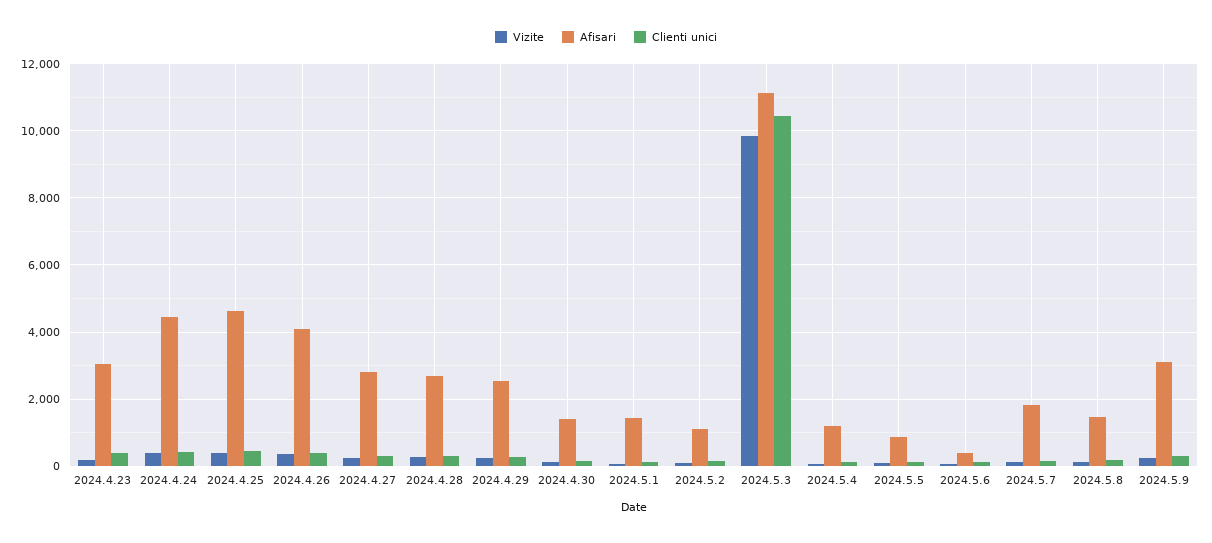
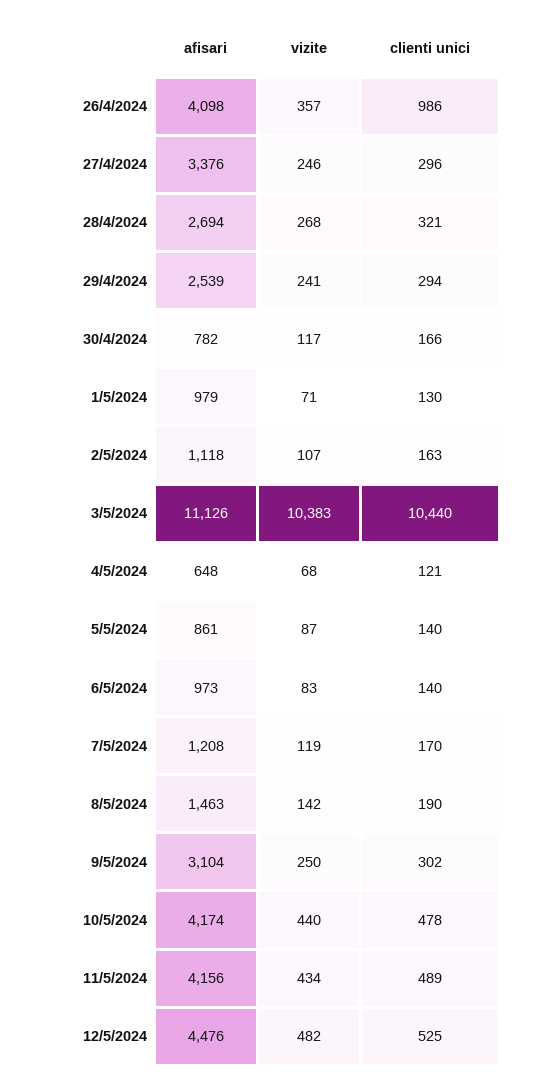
Vizite, 2024.4.23: 200 -> none
Afisari, 2024.4.23: 3000 -> none
Clienti unici, 2024.4.23: 400 -> none
Vizite, 2024.4.24: 400 -> none
Afisari, 2024.4.24: 4400 -> none
Clienti unici, 2024.4.24: 400 -> none
Vizite, 2024.4.25: 400 -> none
Afisari, 2024.4.25: 4600 -> none
Clienti unici, 2024.4.25: 400 -> none
Clienti unici, 2024.4.26: 400 -> 986
Afisari, 2024.4.27: 2800 -> 3376
Afisari, 2024.4.30: 1400 -> 782
Afisari, 2024.5.1: 1400 -> 979
Vizite, 2024.5.3: 9800 -> 10383
Afisari, 2024.5.4: 1200 -> 648
Afisari, 2024.5.6: 400 -> 973
Afisari, 2024.5.7: 1800 -> 1208
Afisari, 10/5/2024: none -> 4174
Vizite, 10/5/2024: none -> 440
Clienti unici, 10/5/2024: none -> 478
Afisari, 11/5/2024: none -> 4156
Vizite, 11/5/2024: none -> 434
Clienti unici, 11/5/2024: none -> 489
Afisari, 12/5/2024: none -> 4476
Vizite, 12/5/2024: none -> 482
Clienti unici, 12/5/2024: none -> 525

